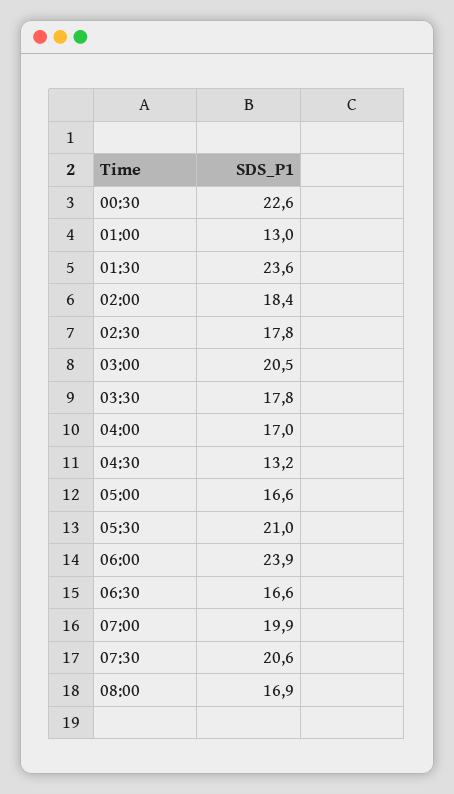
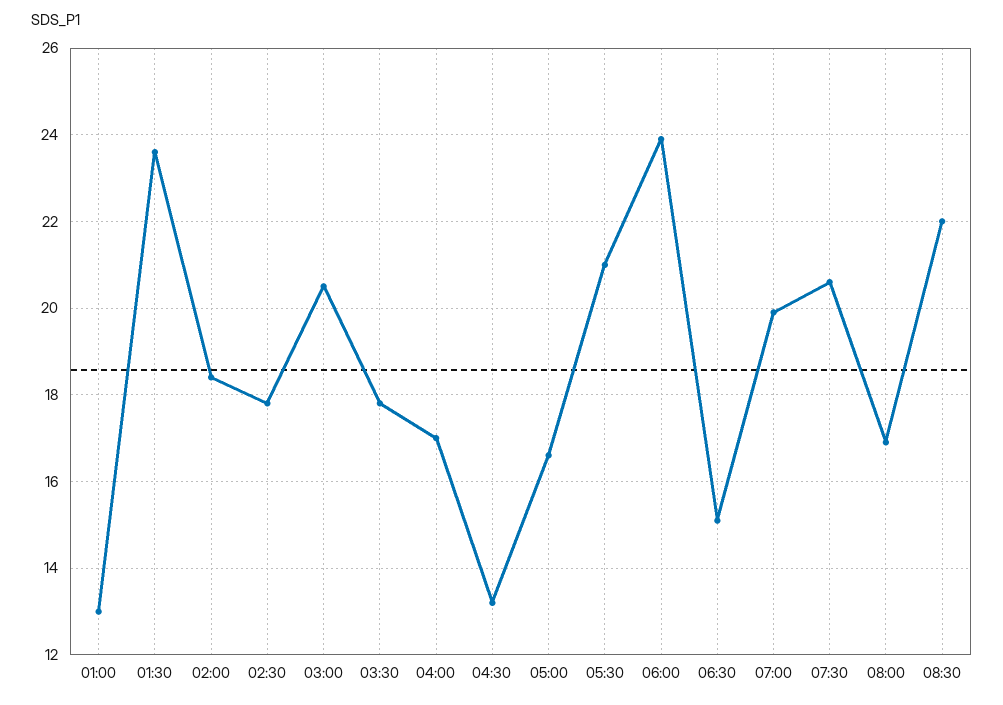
00:30: 22.6 -> none
06:30: 16.6 -> 15
08:30: none -> 22

